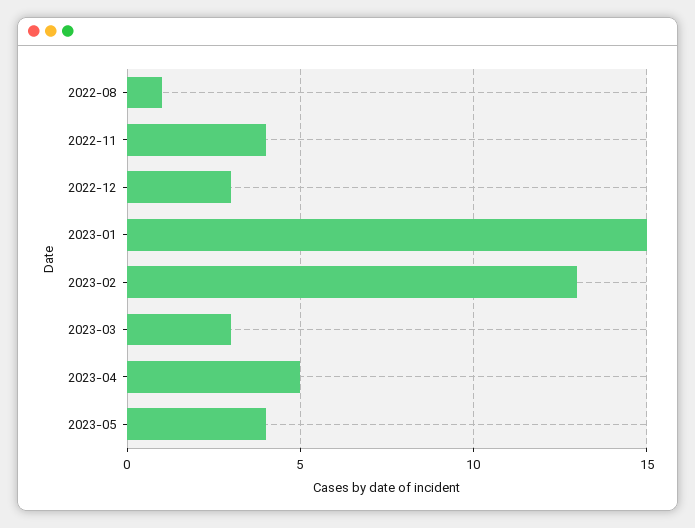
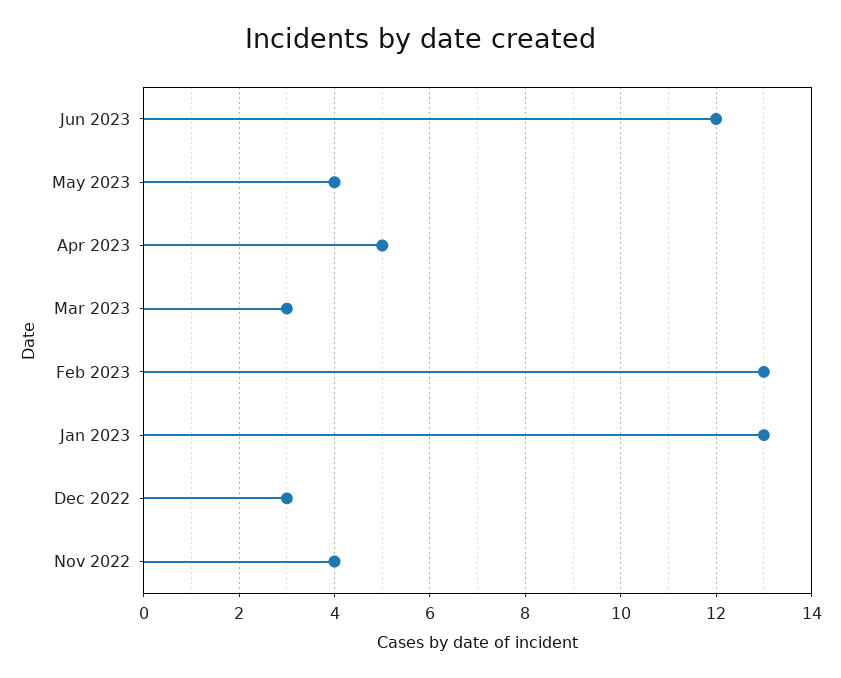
2022-08: 1 -> none
2023-01: 15 -> 13
Jun 2023: none -> 12

